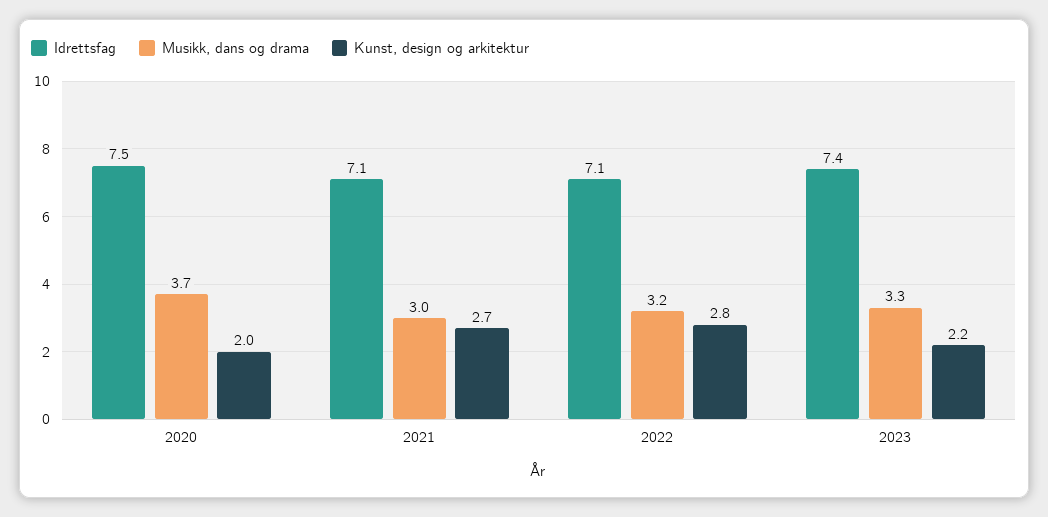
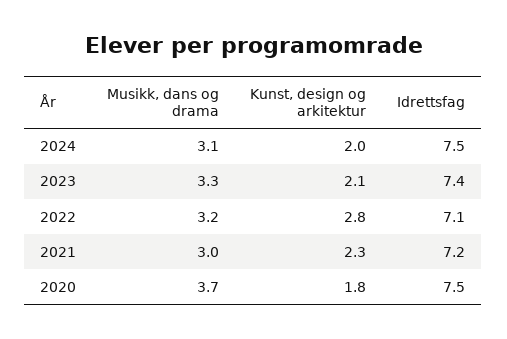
Kunst, design og arkitektur, 2020: 2 -> 1.8
Idrettsfag, 2021: 7.1 -> 7.2
Kunst, design og arkitektur, 2021: 2.7 -> 2.3
Kunst, design og arkitektur, 2023: 2.2 -> 2.1
Musikk, dans og drama, 2024: none -> 3.1
Kunst, design og arkitektur, 2024: none -> 2
Idrettsfag, 2024: none -> 7.5

